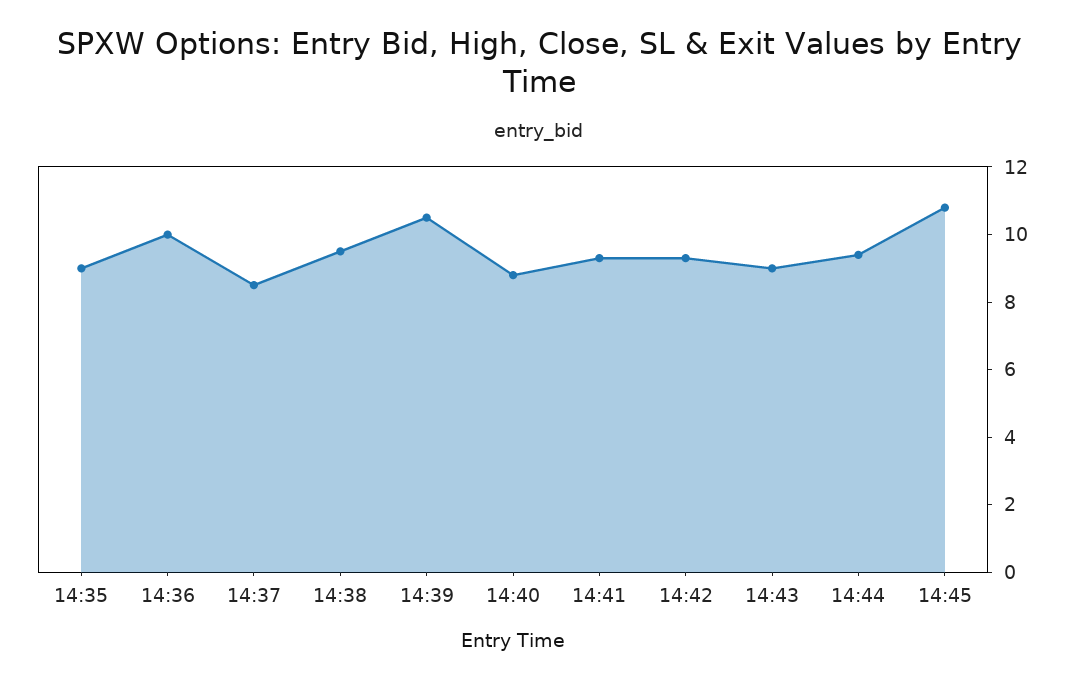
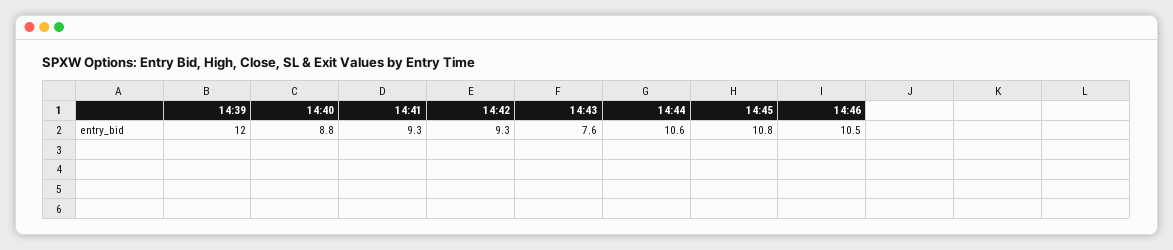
14:35: 9 -> none
14:36: 10 -> none
14:37: 8.5 -> none
14:38: 9.5 -> none
14:39: 10.5 -> 12
14:43: 9 -> 7.6
14:44: 9.5 -> 10.6
14:46: none -> 10.5

